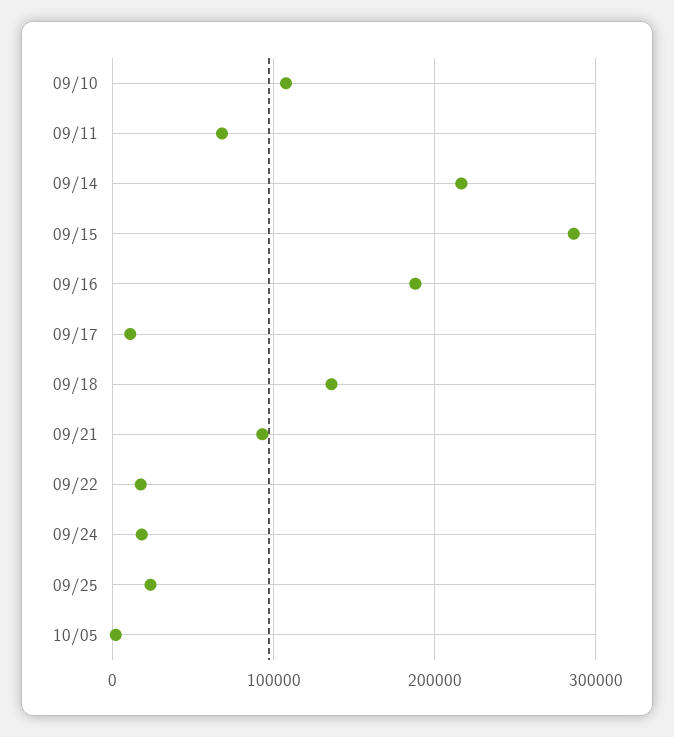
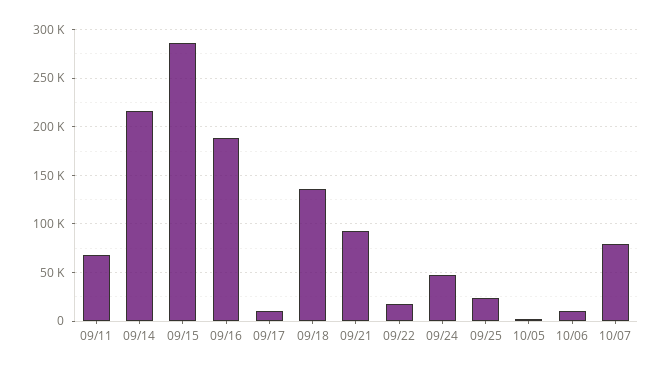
09/10: 110000 -> none
09/24: 20000 -> 50000
10/06: none -> 10000
10/07: none -> 80000

